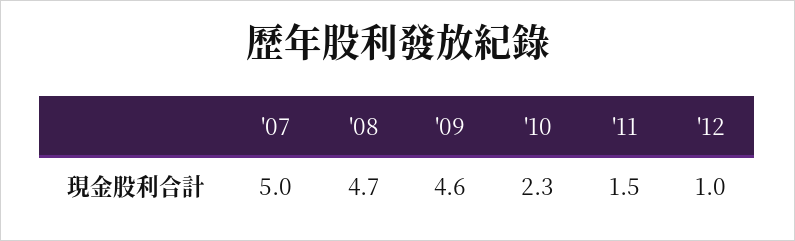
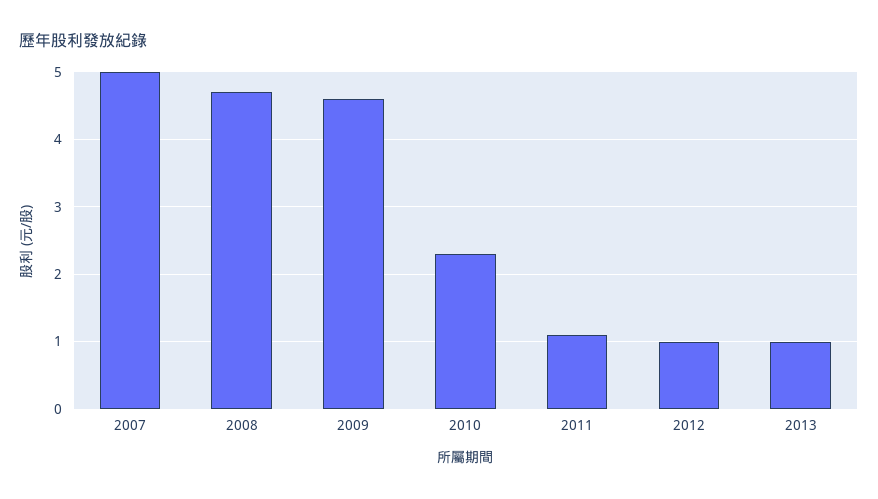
'11: 1.5 -> 1.1
2013: none -> 1

